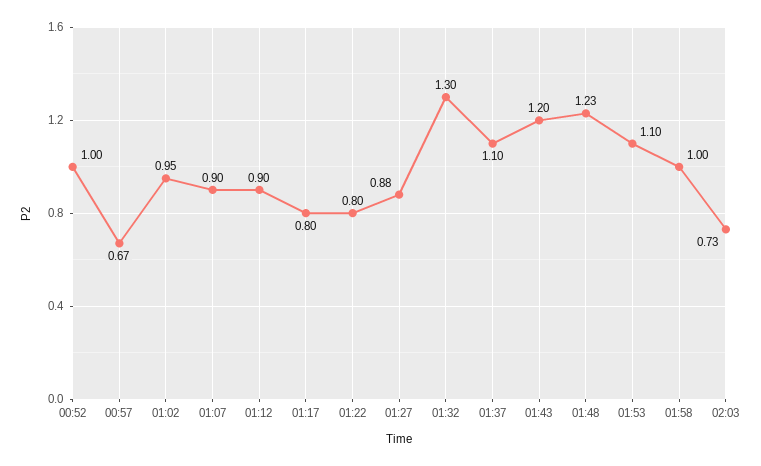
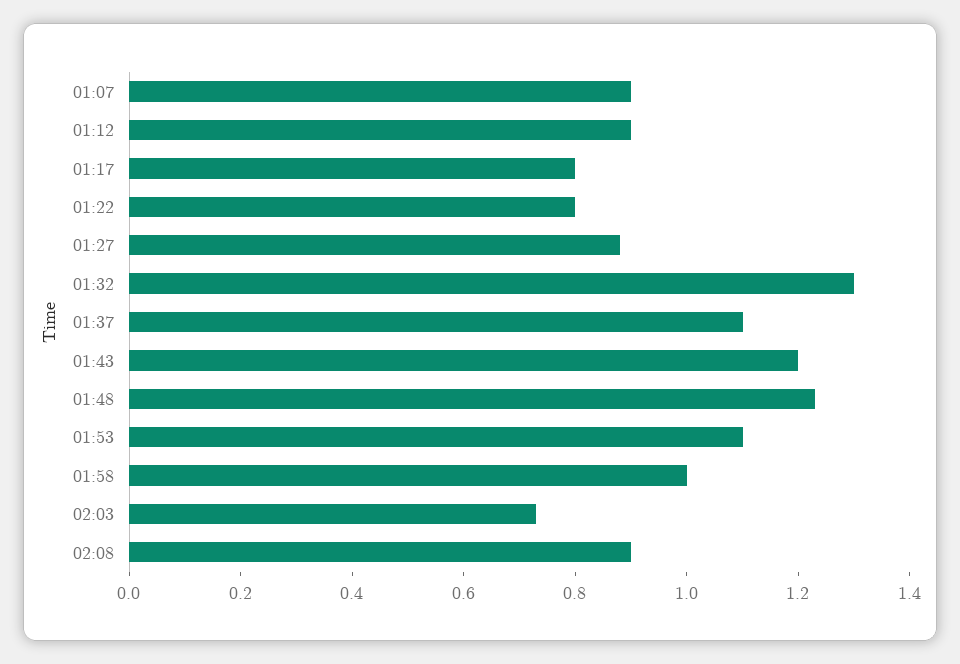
00:52: 1 -> none
00:57: 0.67 -> none
01:02: 0.95 -> none
02:08: none -> 0.9

